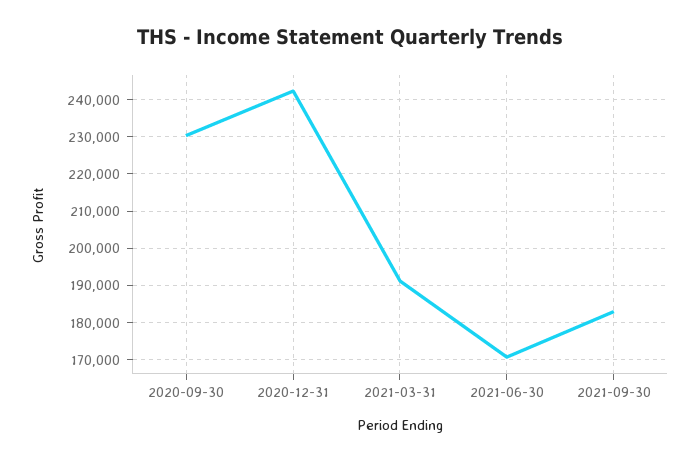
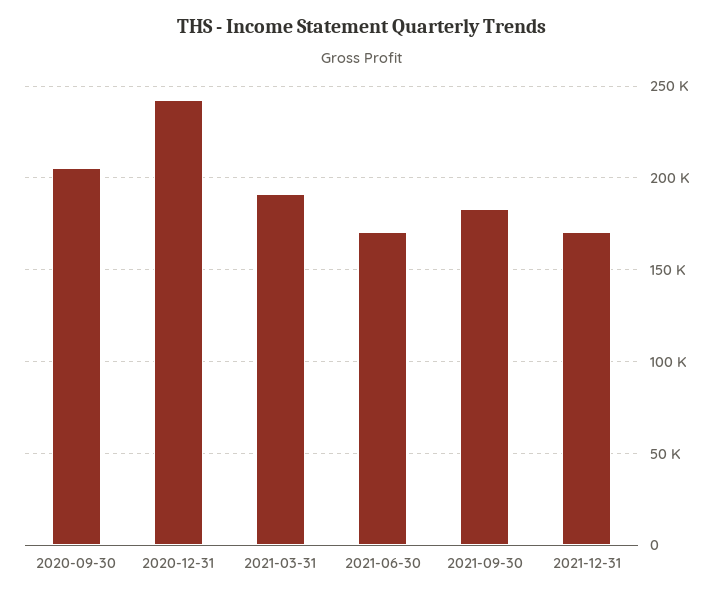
2020-09-30: 230000 -> 205000
2021-12-31: none -> 170000

